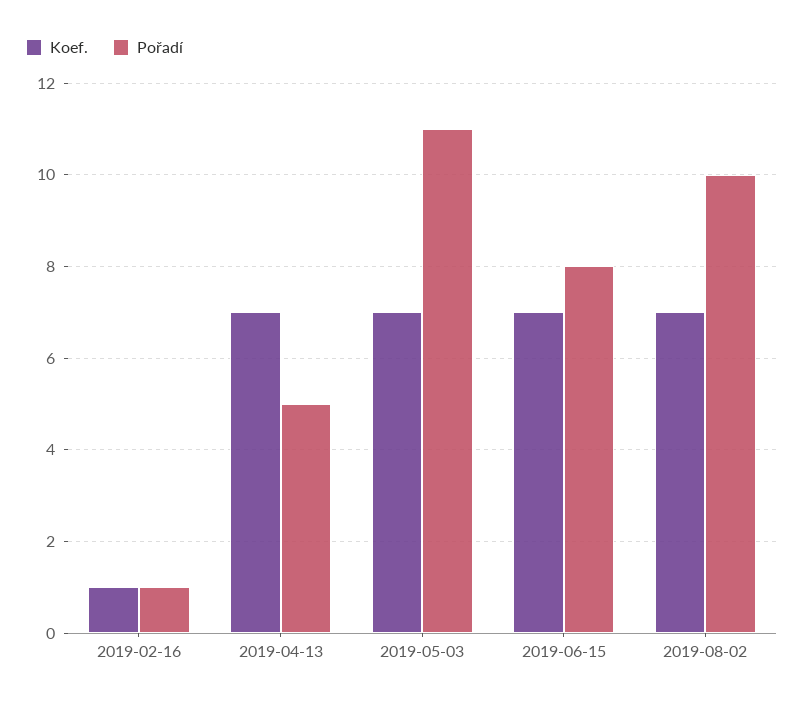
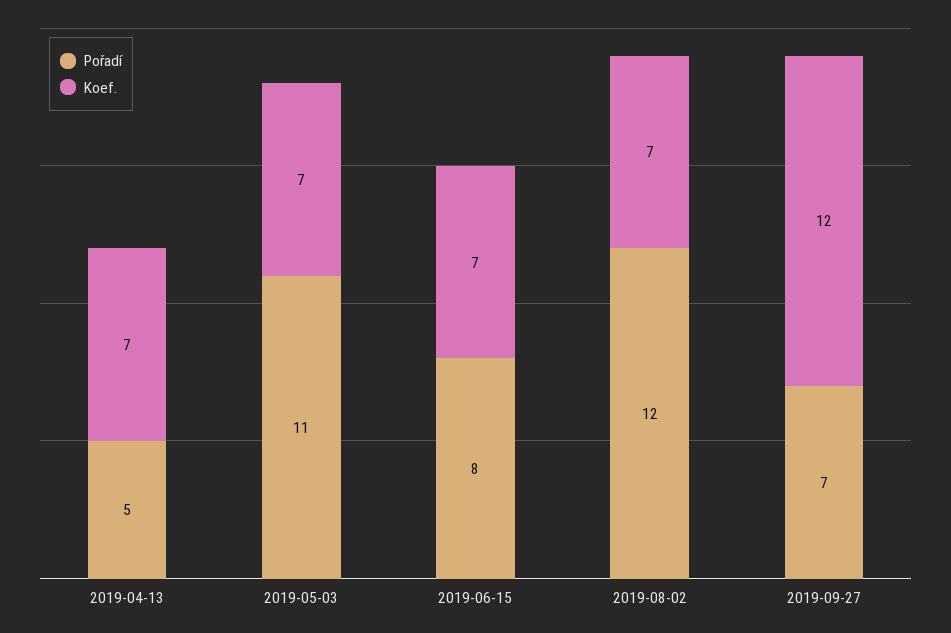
Koef., 2019-02-16: 1 -> none
Pořadí, 2019-02-16: 1 -> none
Pořadí, 2019-08-02: 10 -> 12
Pořadí, 2019-09-27: none -> 7
Koef., 2019-09-27: none -> 12

